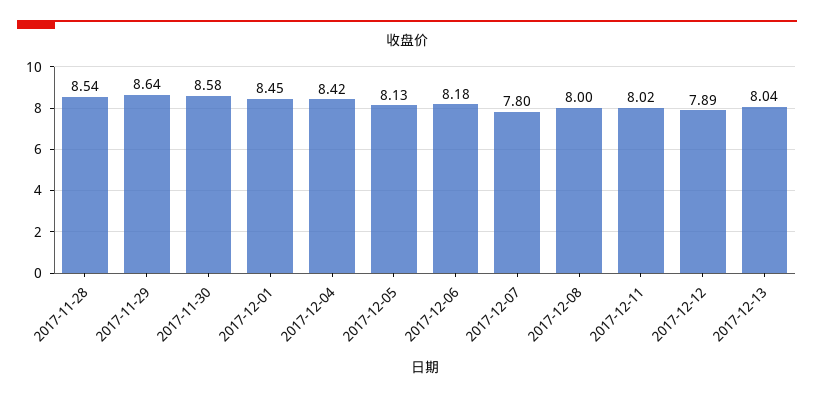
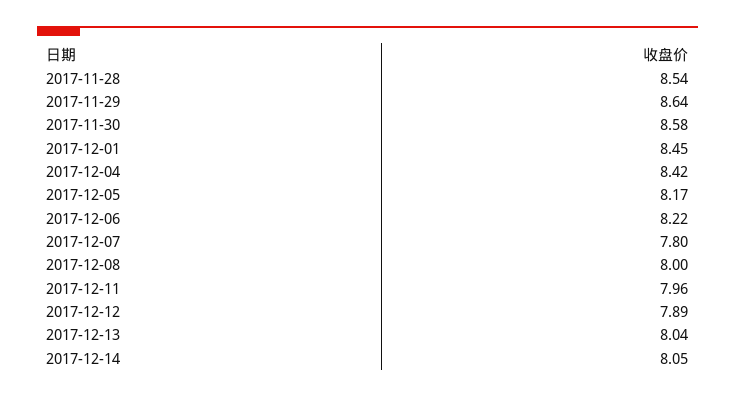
2017-12-05: 8.13 -> 8.17
2017-12-06: 8.18 -> 8.22
2017-12-11: 8.02 -> 7.96
2017-12-14: none -> 8.05

